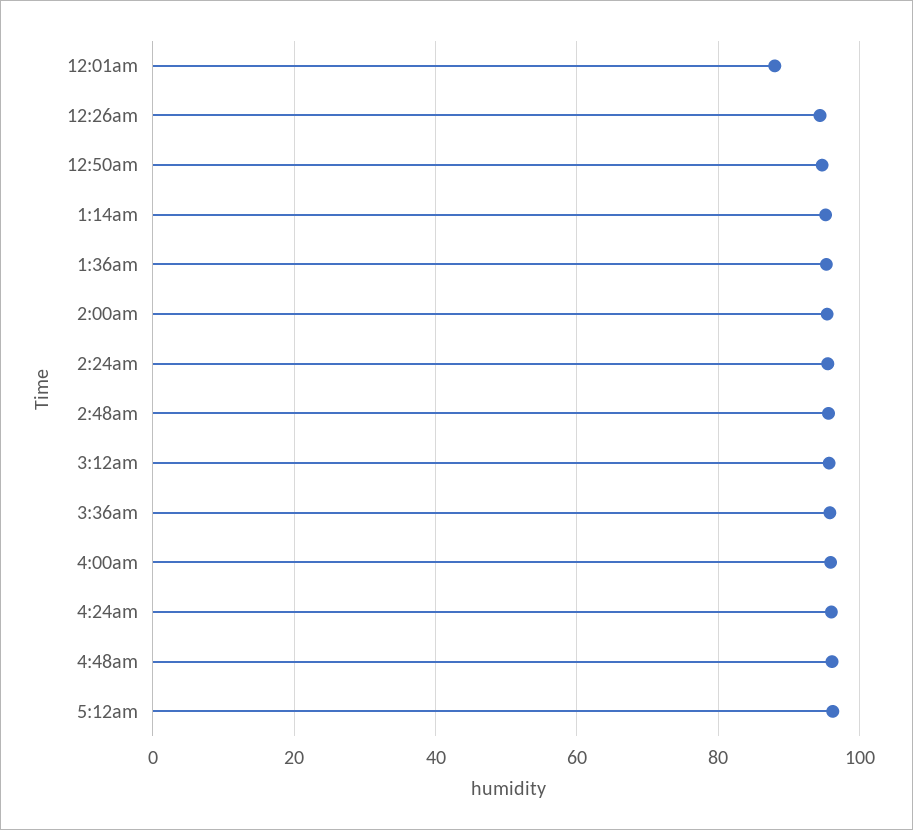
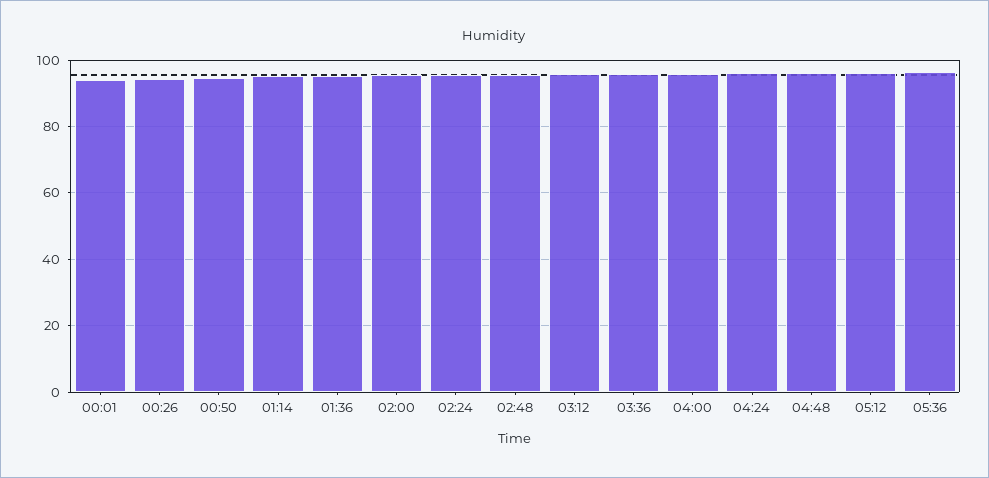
12:01am: 88 -> 94
05:36: none -> 96

